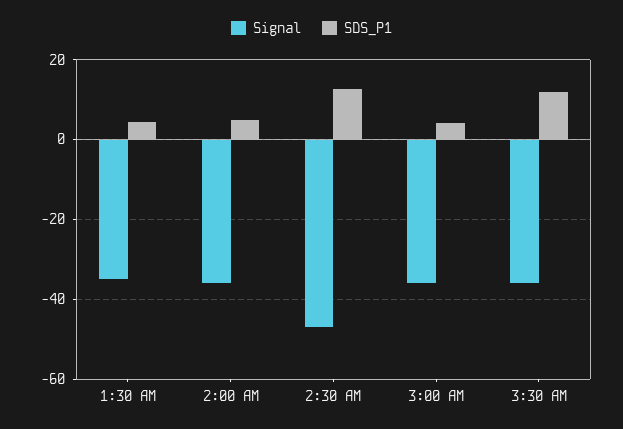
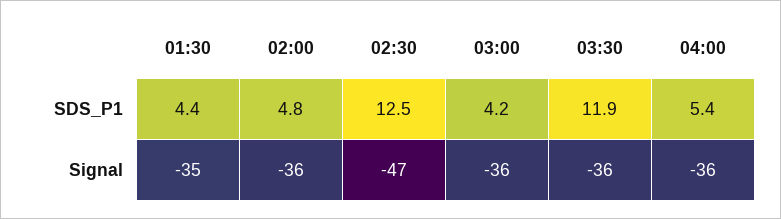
SDS_P1, 04:00: none -> 5.4
Signal, 04:00: none -> -36

